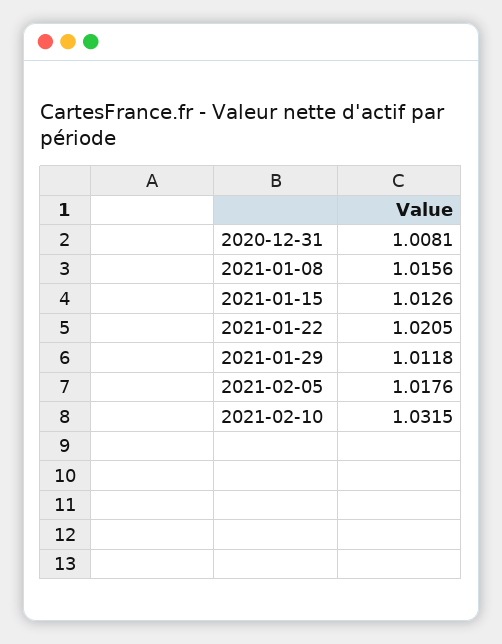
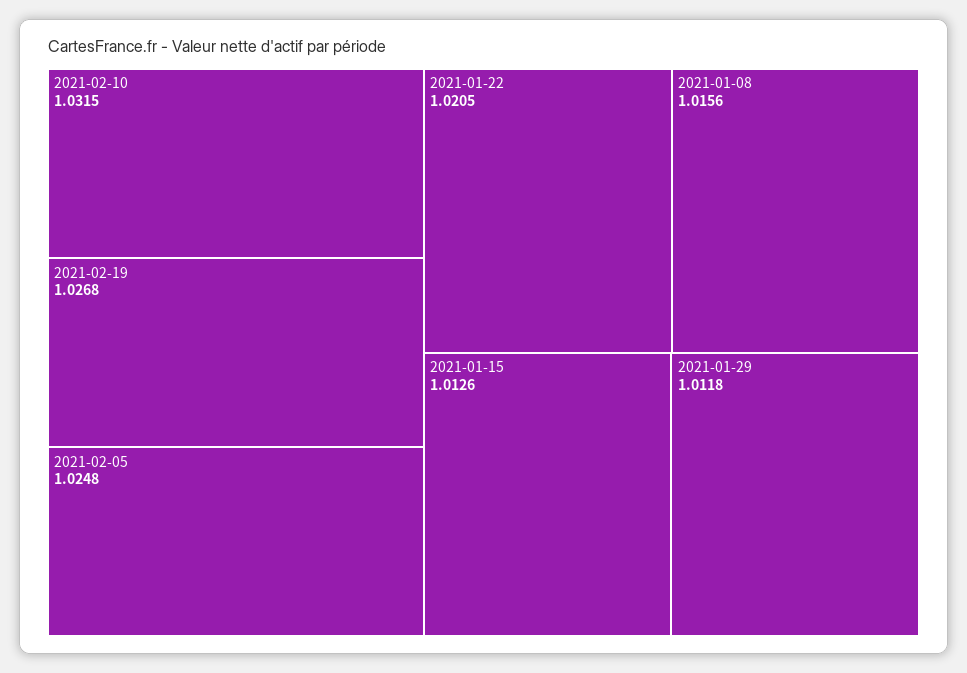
2020-12-31: 1.0081 -> none
2021-02-05: 1.0176 -> 1.0248
2021-02-19: none -> 1.0268

